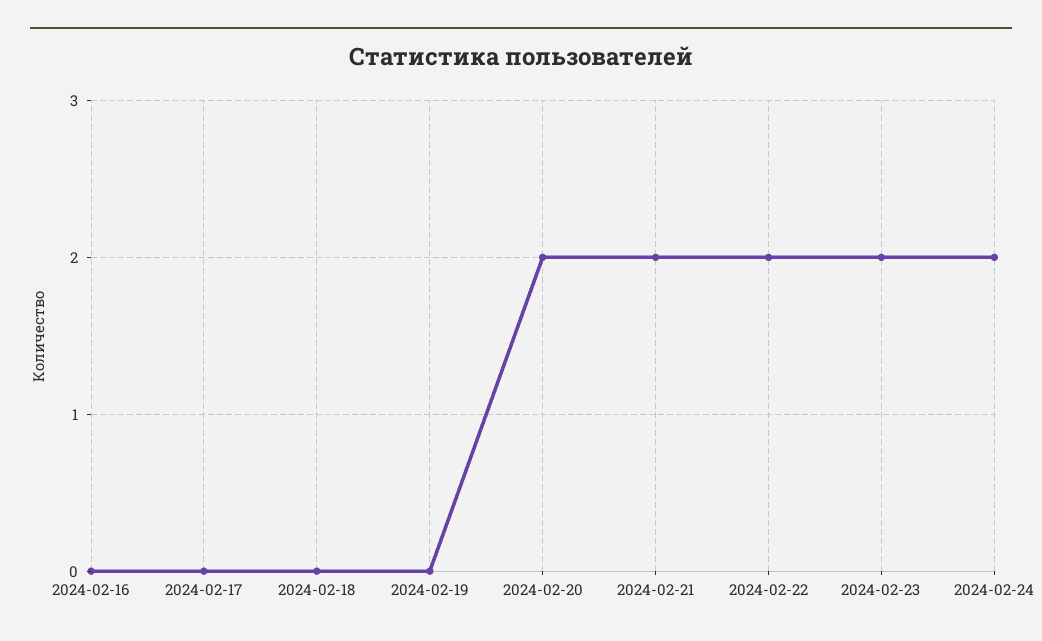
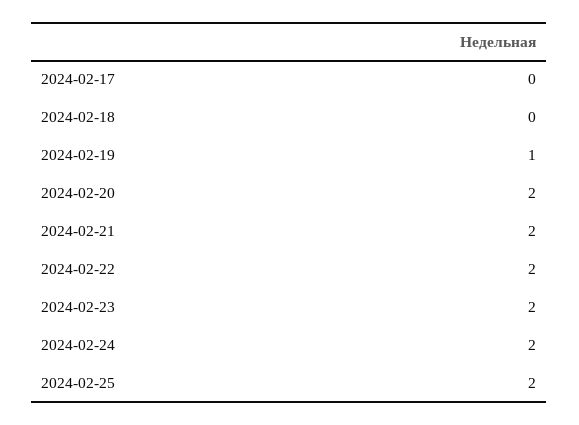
2024-02-16: 0 -> none
2024-02-19: 0 -> 1
2024-02-25: none -> 2

